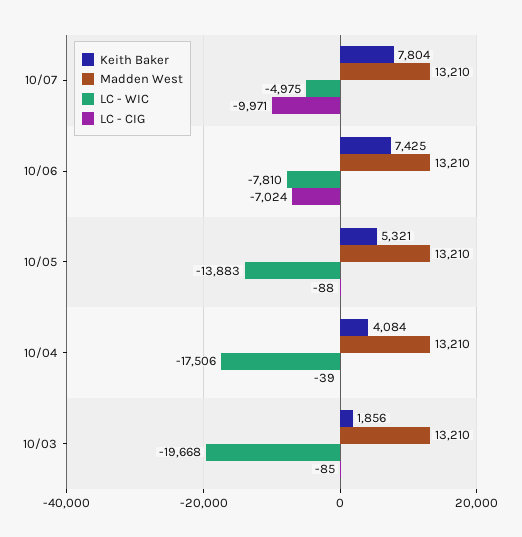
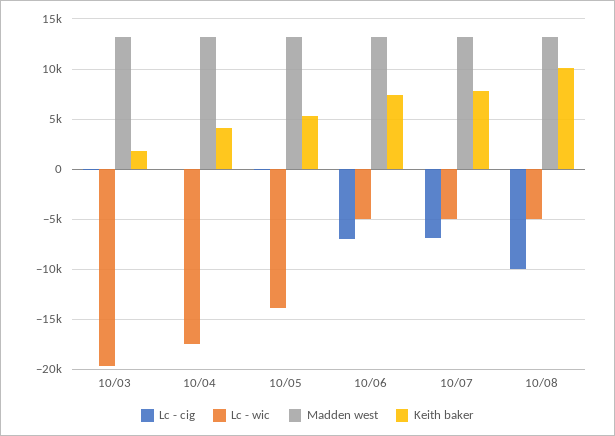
LC - CIG, 10/07: -9971 -> -7000
LC - WIC, 10/06: -7810 -> -5000
LC - CIG, 10/08: none -> -10000
LC - WIC, 10/08: none -> -5000
Madden West, 10/08: none -> 13000
Keith Baker, 10/08: none -> 10000

